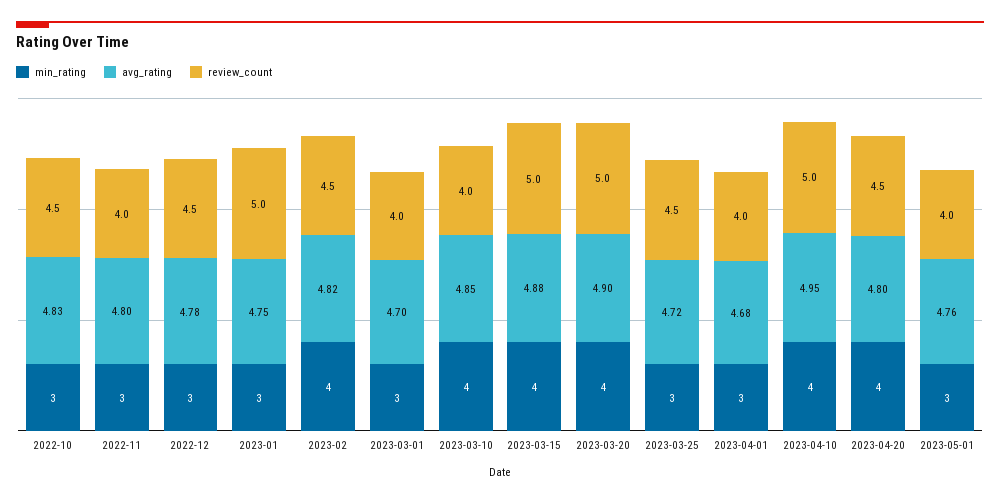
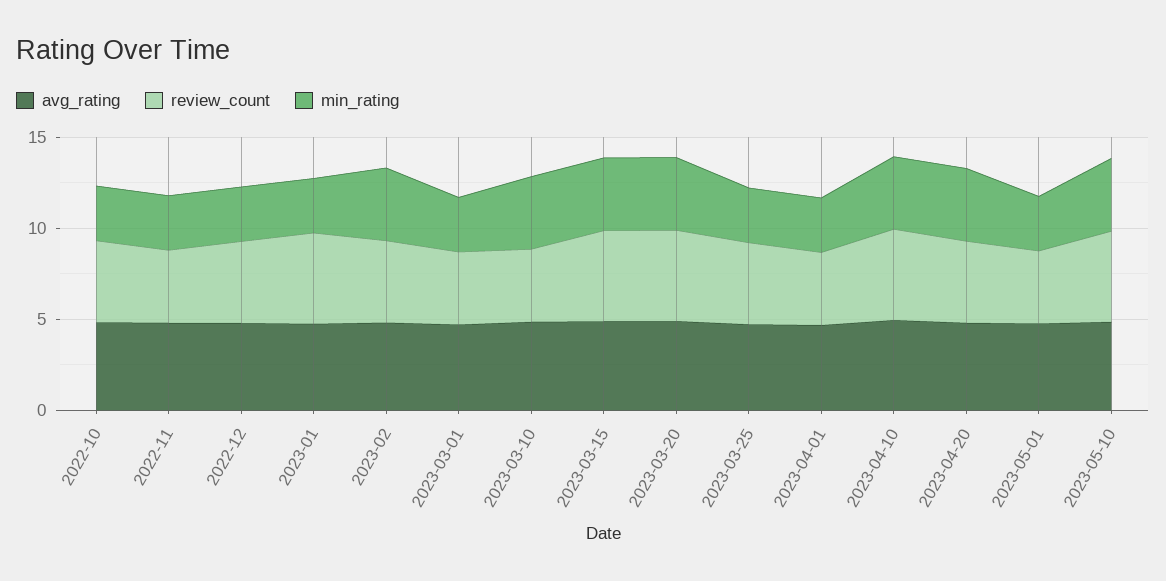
avg_rating, 2023-05-10: none -> 5
review_count, 2023-05-10: none -> 5
min_rating, 2023-05-10: none -> 4

